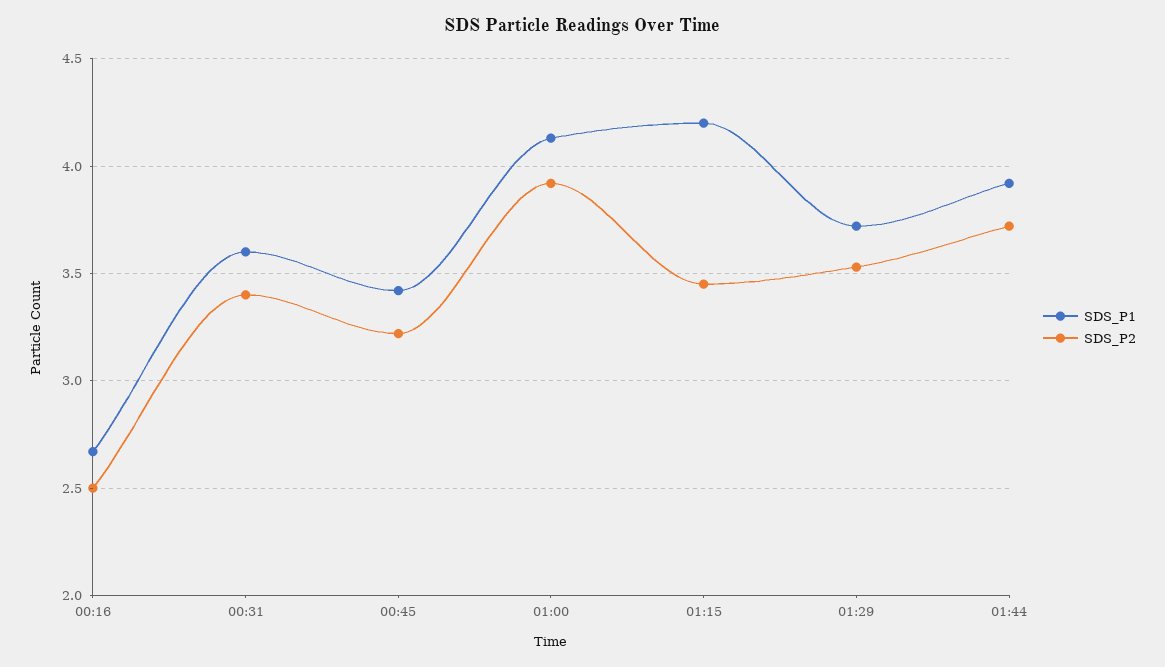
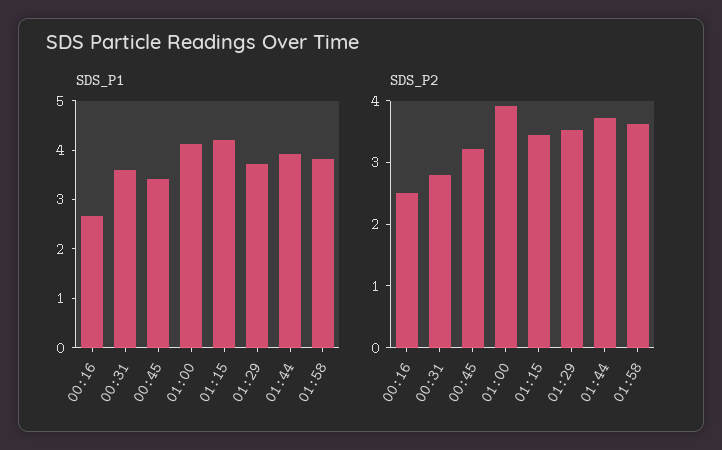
SDS_P2, 00:31: 3.4 -> 2.8
SDS_P1, 01:58: none -> 3.8
SDS_P2, 01:58: none -> 3.6

